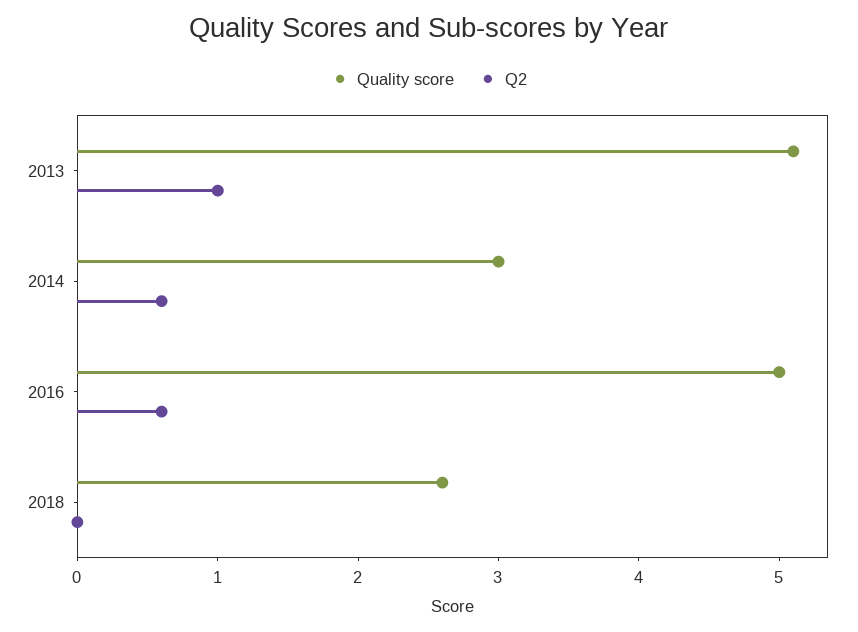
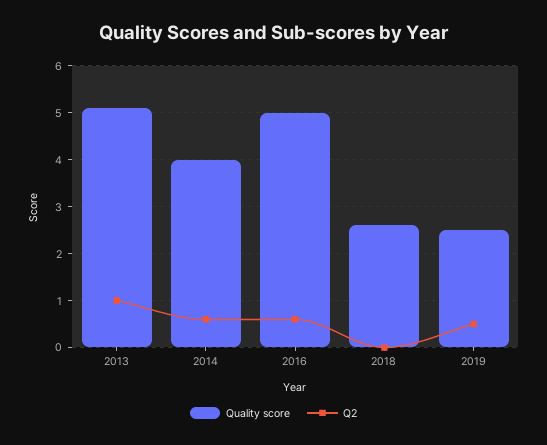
Quality score, 2014: 3 -> 4
Quality score, 2019: none -> 2.5
Q2, 2019: none -> 0.5

